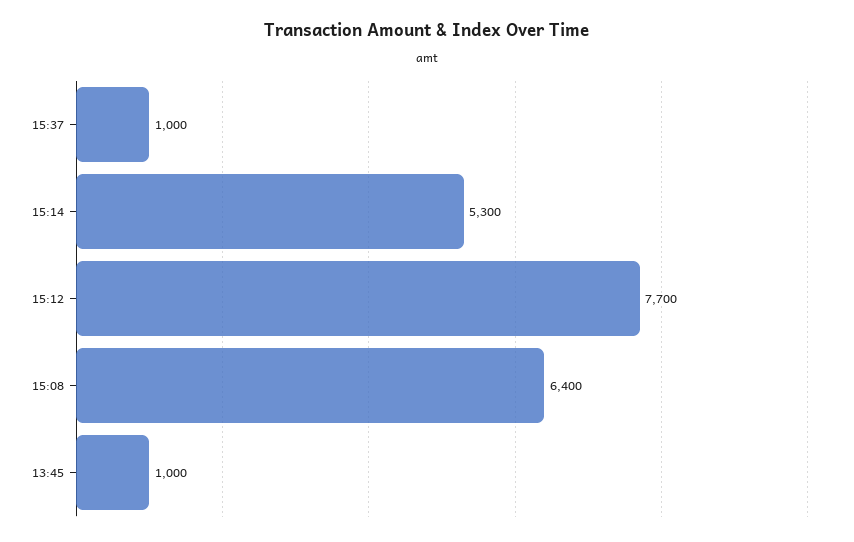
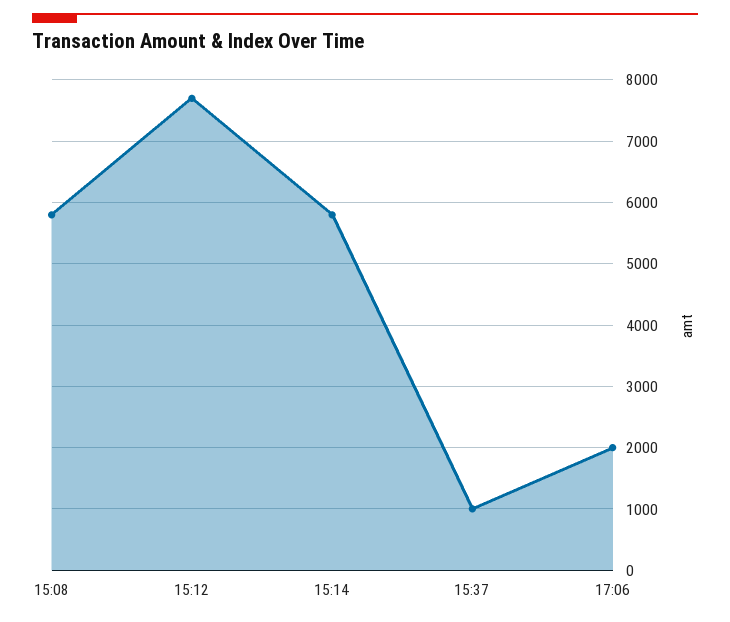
15:14: 5300 -> 5800
15:08: 6400 -> 5800
13:45: 1000 -> none
17:06: none -> 2000

